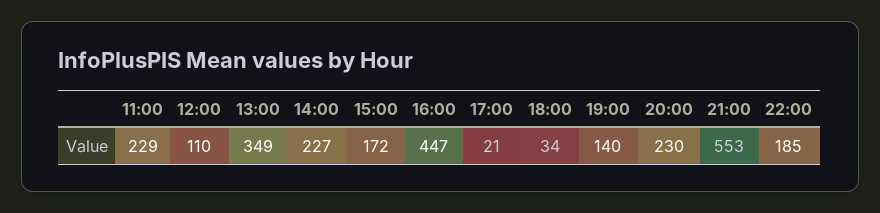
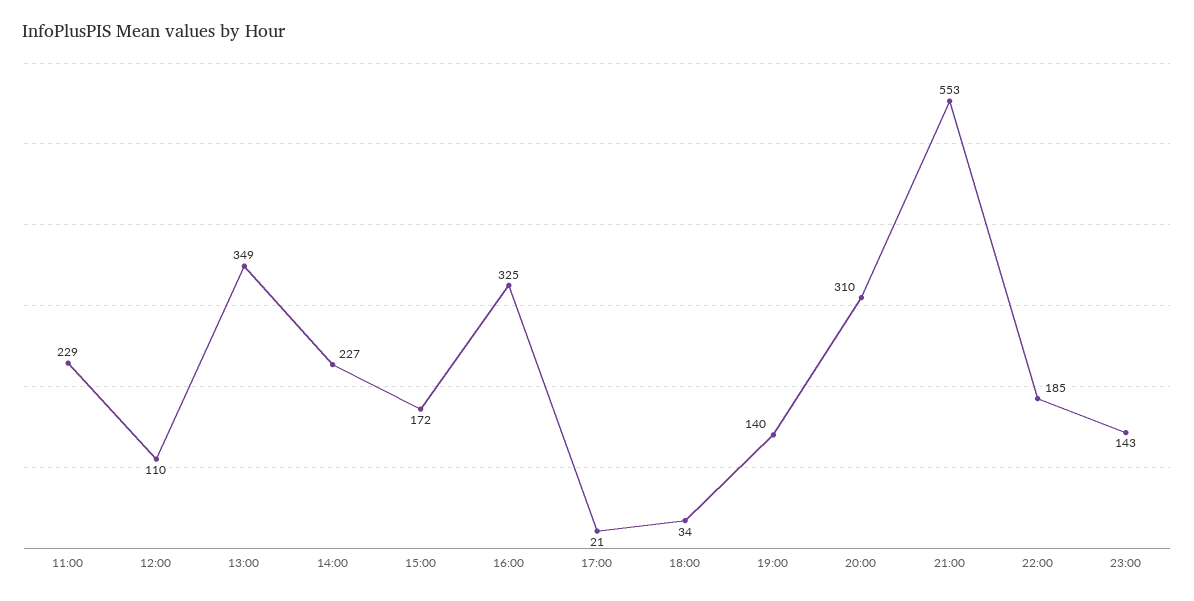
16:00: 447 -> 325
20:00: 230 -> 310
23:00: none -> 143

